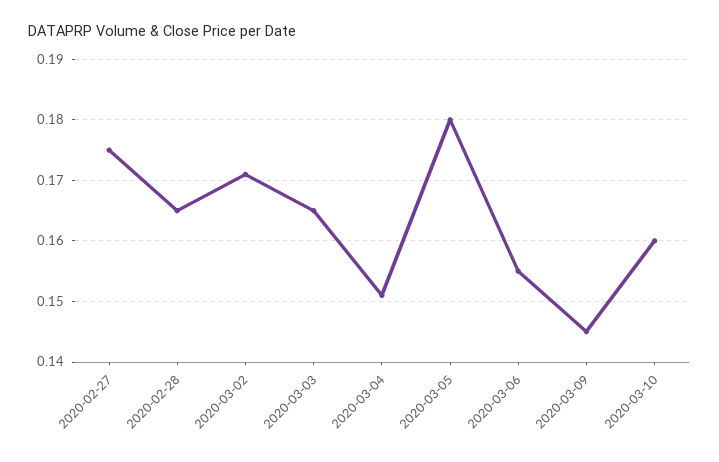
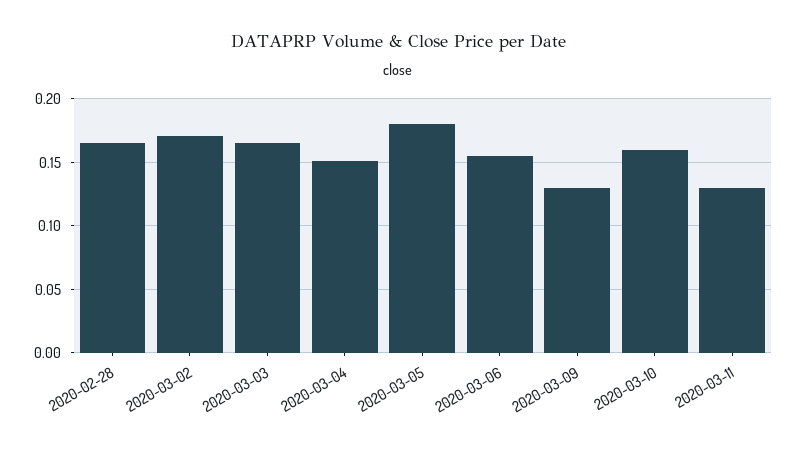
2020-02-27: 0.175 -> none
2020-03-09: 0.145 -> 0.13
2020-03-11: none -> 0.13

